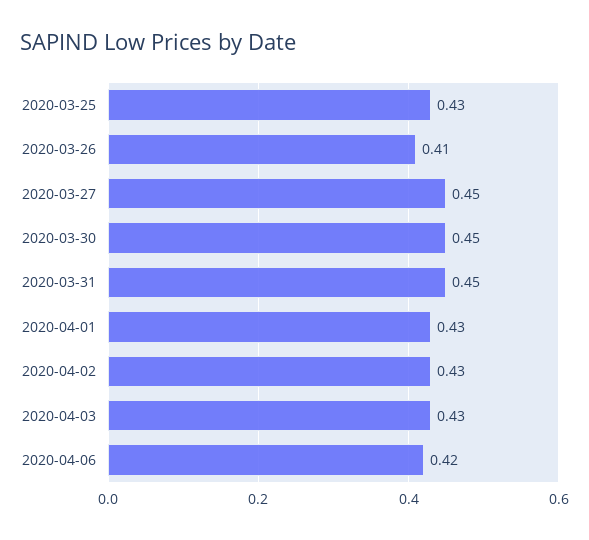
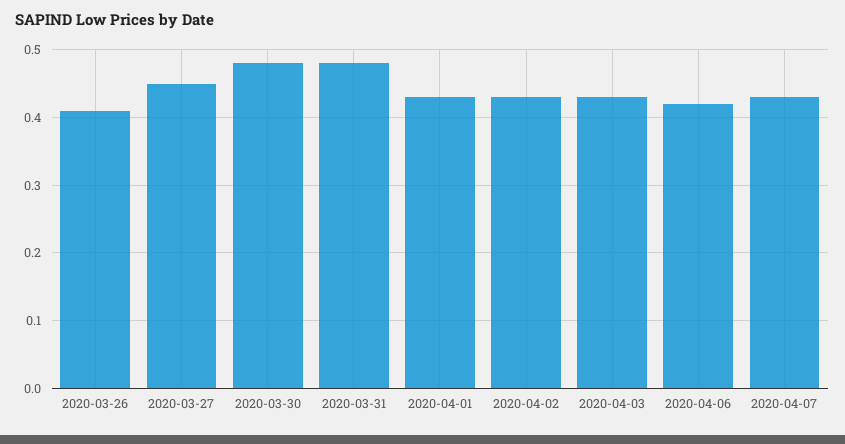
2020-03-25: 0.43 -> none
2020-03-30: 0.45 -> 0.48
2020-03-31: 0.45 -> 0.48
2020-04-07: none -> 0.43

